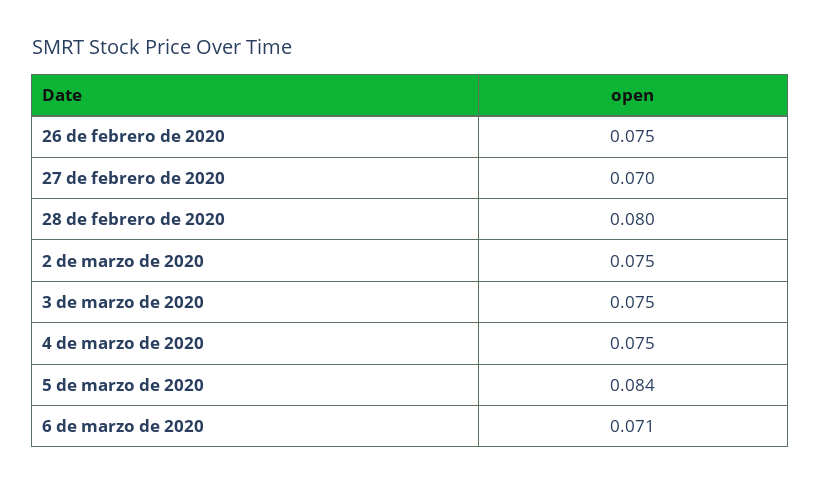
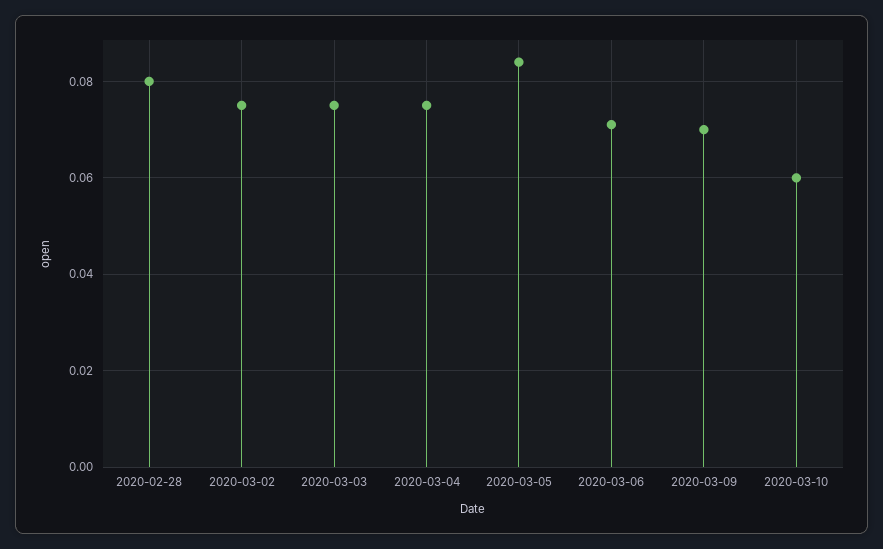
26 de febrero de 2020: 0.075 -> none
27 de febrero de 2020: 0.07 -> none
2020-03-09: none -> 0.07
2020-03-10: none -> 0.06

